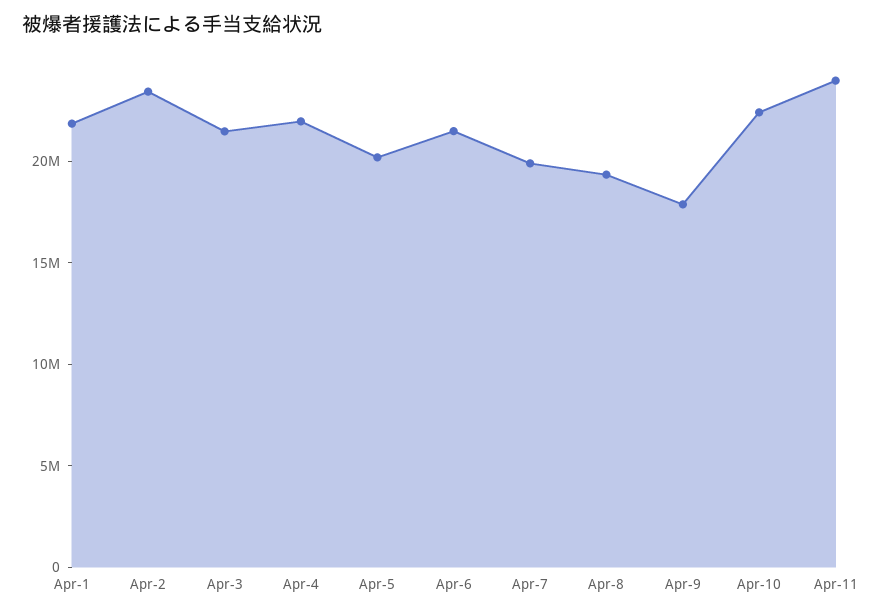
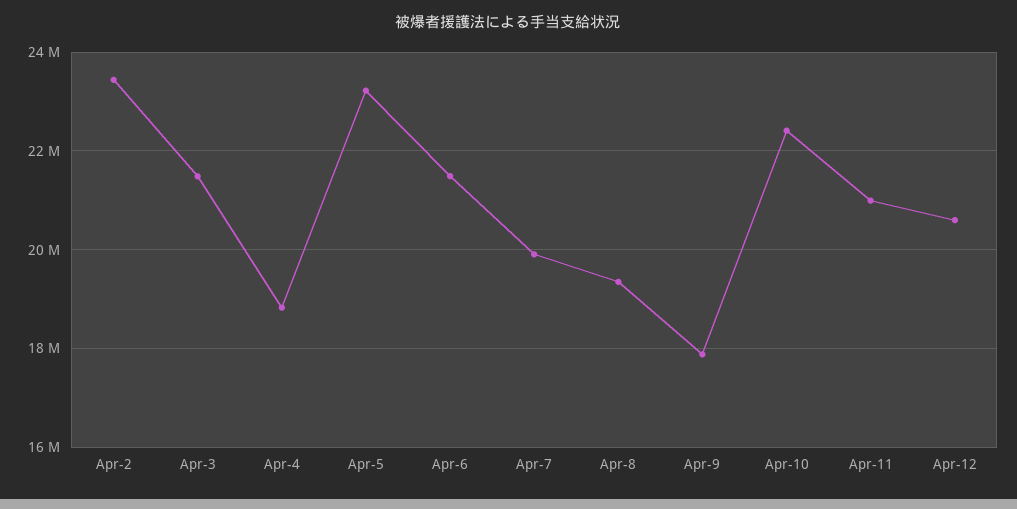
Apr-1: 22000000 -> none
Apr-4: 22000000 -> 18800000
Apr-5: 20000000 -> 23200000
Apr-11: 24000000 -> 21000000
Apr-12: none -> 20600000

